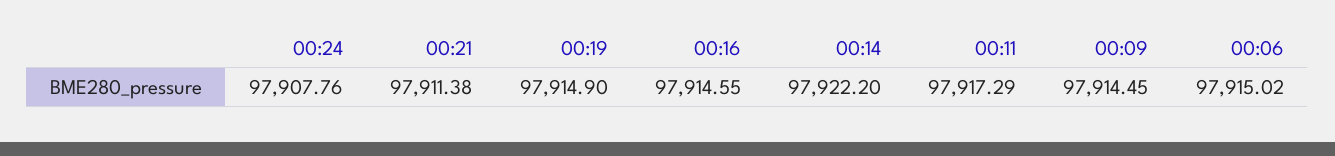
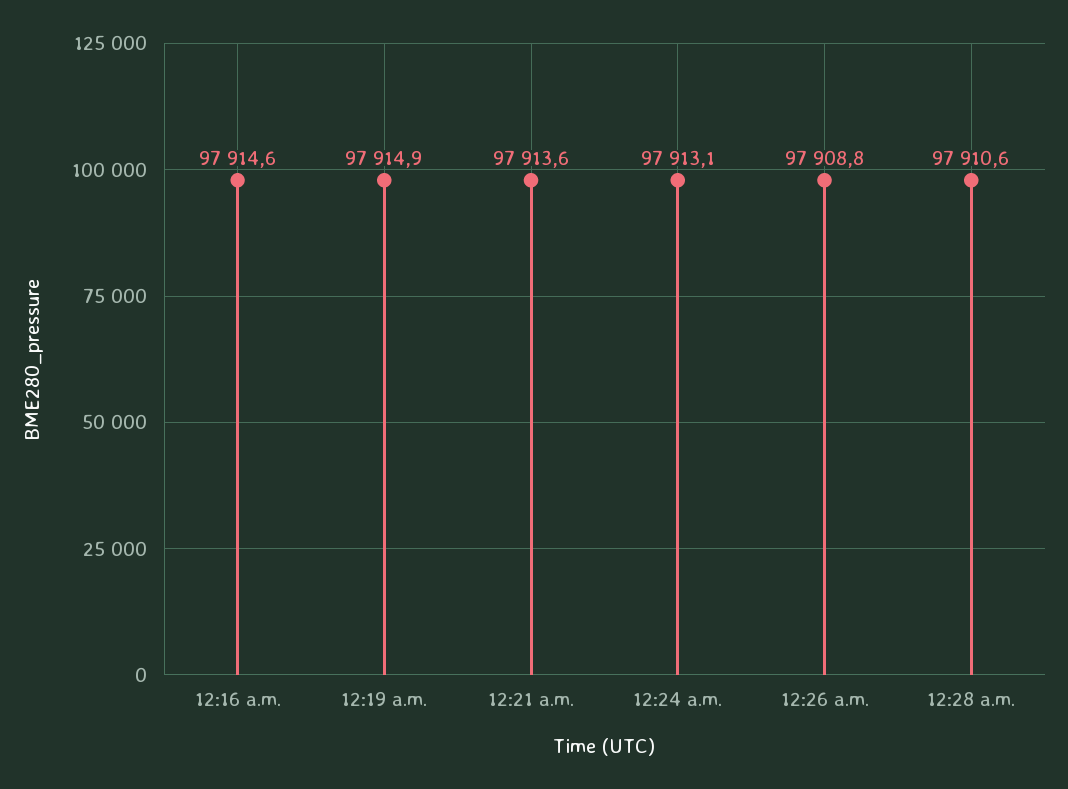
00:24: 97907.76 -> 97913.1
00:21: 97911.38 -> 97913.6
00:14: 97922.2 -> none
00:11: 97917.29 -> none
00:09: 97914.45 -> none
00:06: 97915.02 -> none
12:26 a.m.: none -> 97908.8
12:28 a.m.: none -> 97910.6

